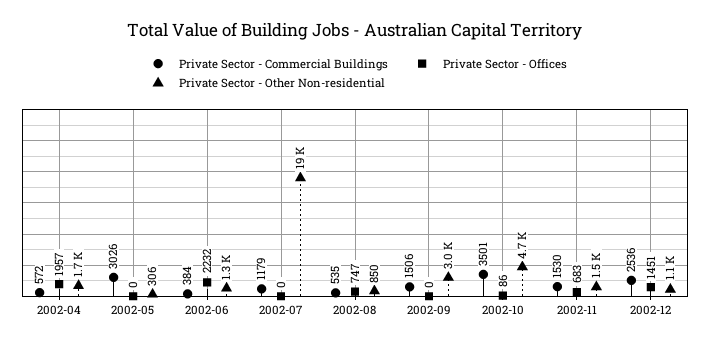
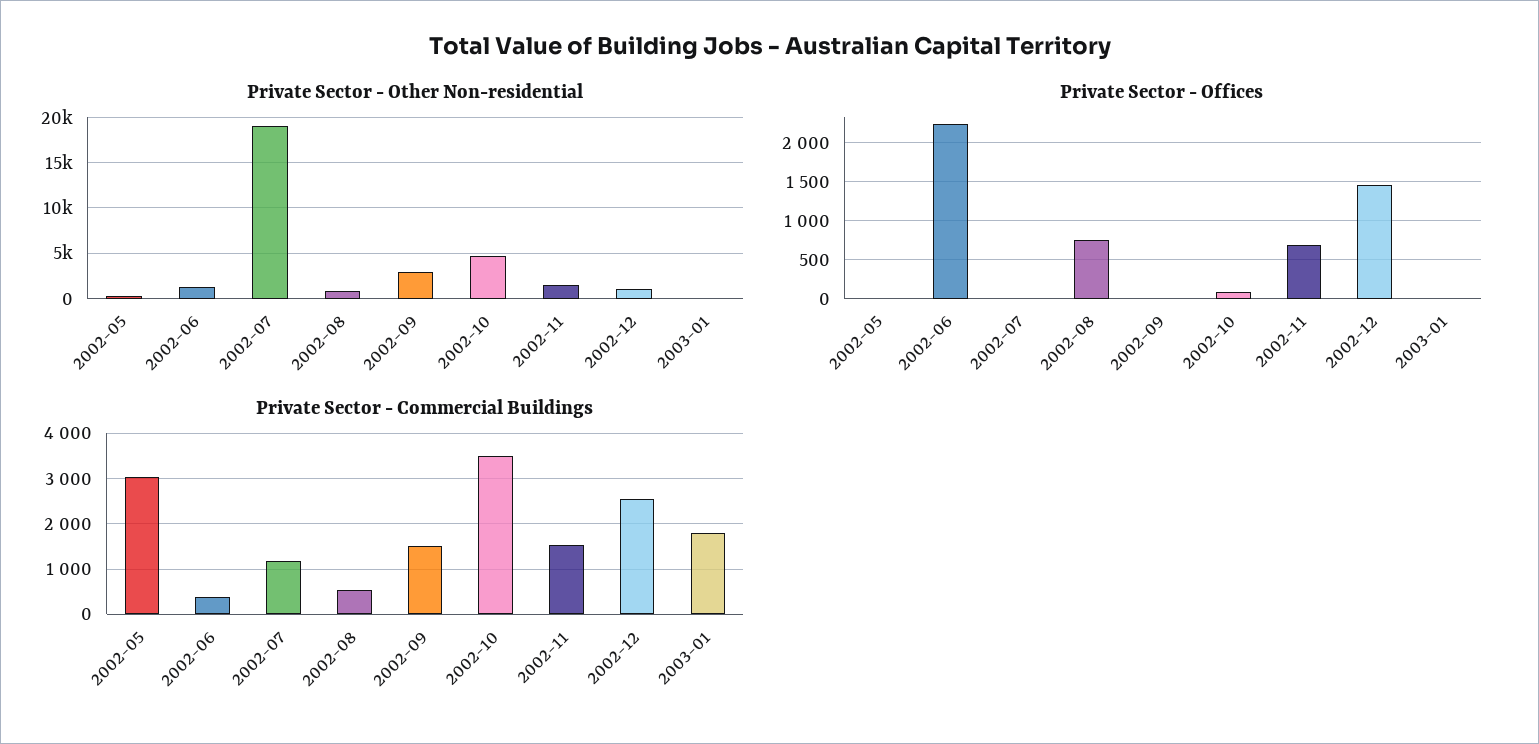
Private Sector - Commercial Buildings, 2002-04: 572 -> none
Private Sector - Offices, 2002-04: 1957 -> none
Private Sector - Other Non-residential, 2002-04: 1700 -> none
Private Sector - Other Non-residential, 2003-01: none -> 0
Private Sector - Offices, 2003-01: none -> 0
Private Sector - Commercial Buildings, 2003-01: none -> 1800

